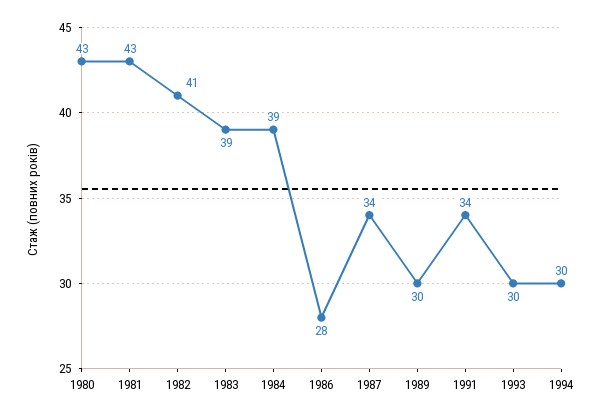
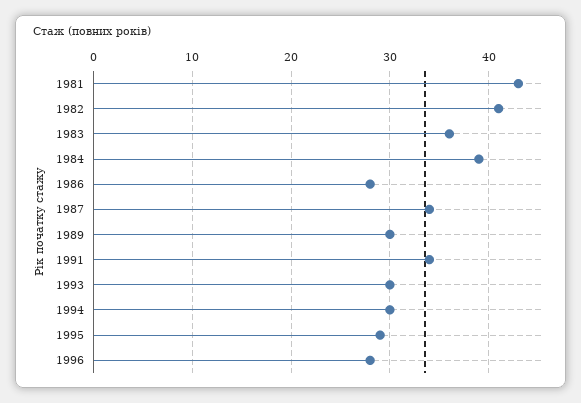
1980: 43 -> none
1983: 39 -> 36
1995: none -> 29
1996: none -> 28

